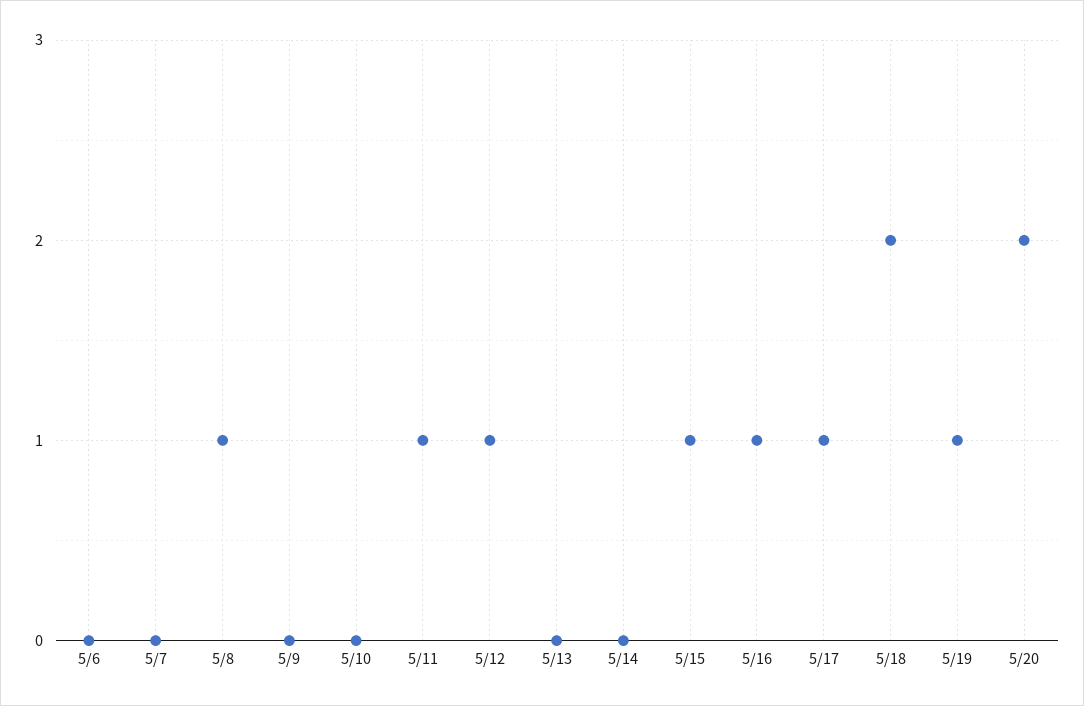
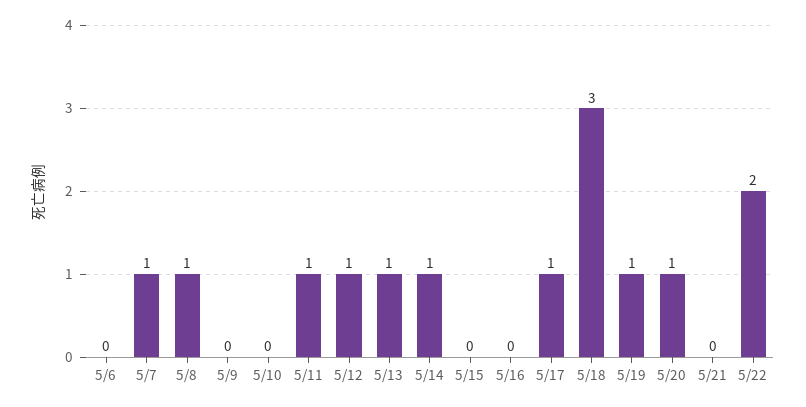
5/7: 0 -> 1
5/13: 0 -> 1
5/14: 0 -> 1
5/15: 1 -> 0
5/16: 1 -> 0
5/18: 2 -> 3
5/20: 2 -> 1
5/21: none -> 0
5/22: none -> 2

